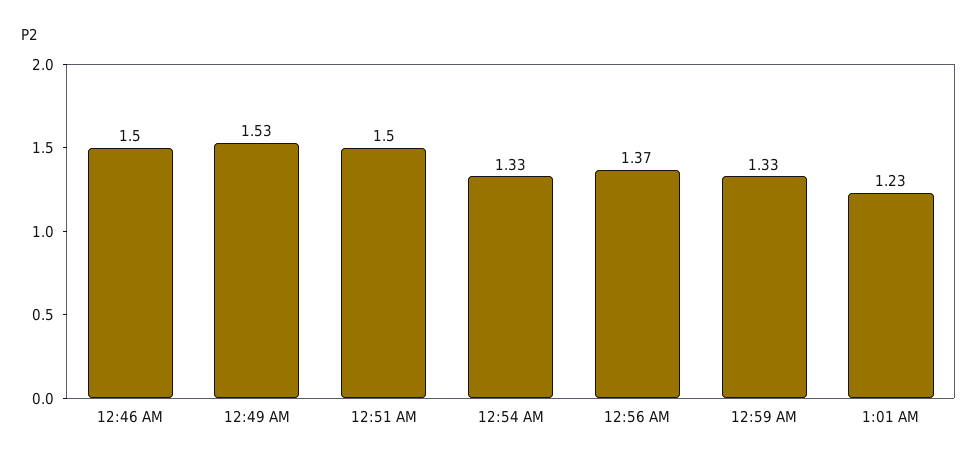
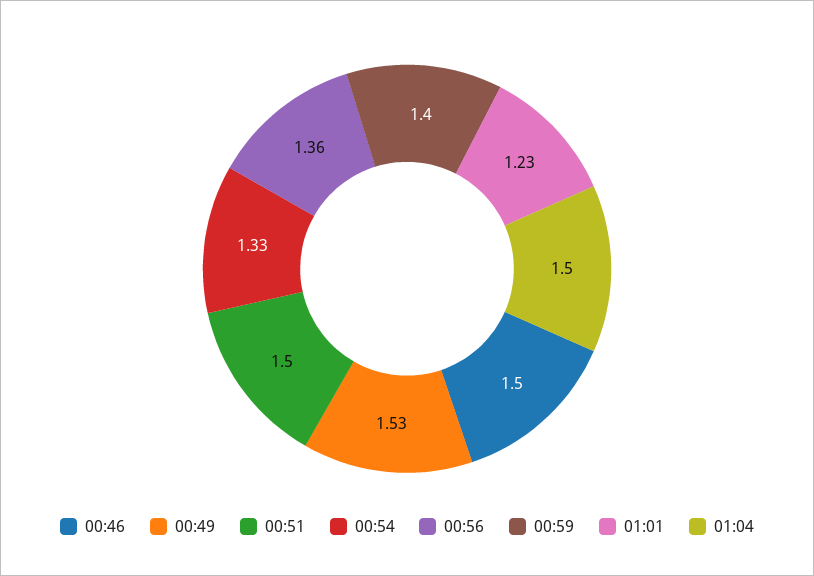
12:56 AM: 1.37 -> 1.36
12:59 AM: 1.33 -> 1.4
01:04: none -> 1.5

